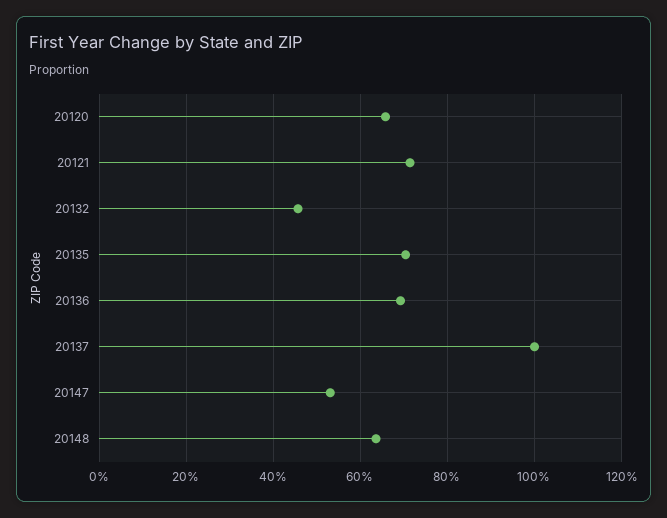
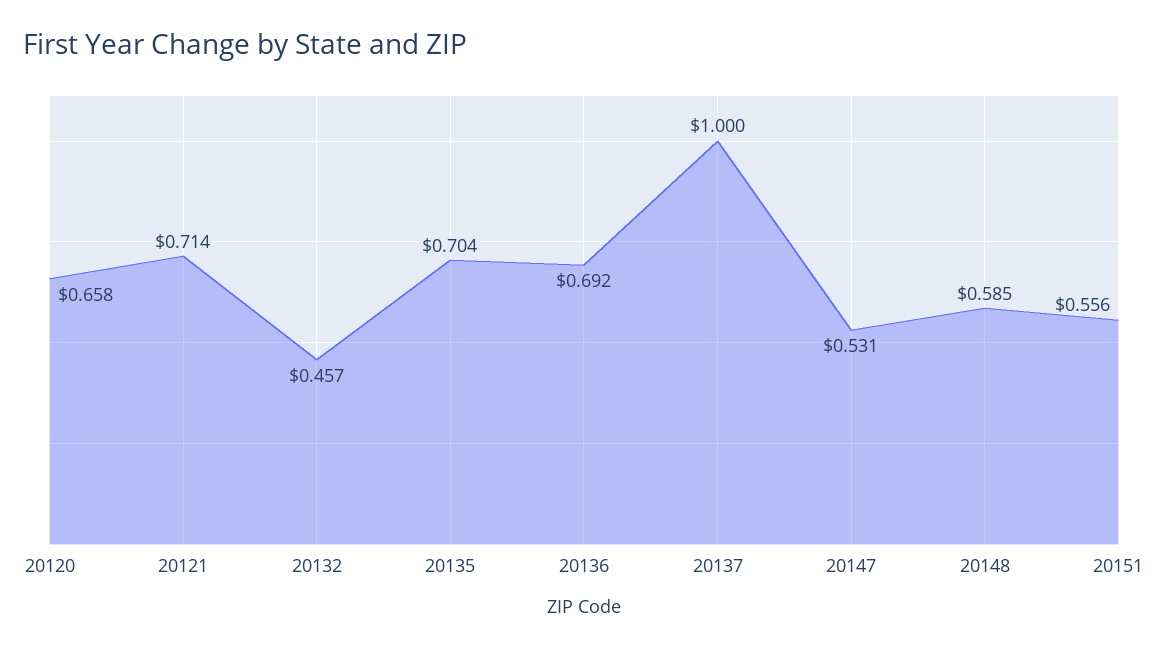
20148: 0.64 -> 0.585
20151: none -> 0.556

